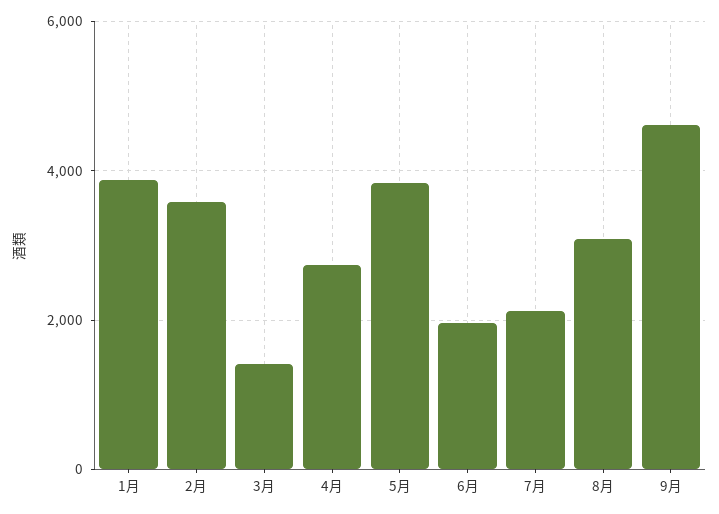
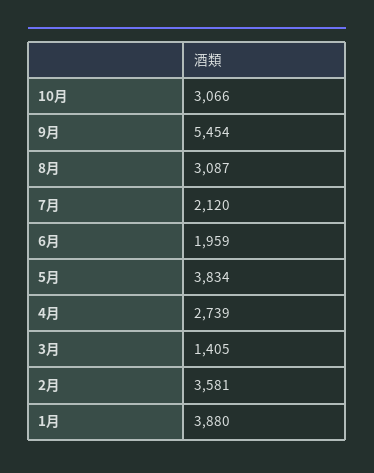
9月: 4600 -> 5454
10月: none -> 3066

